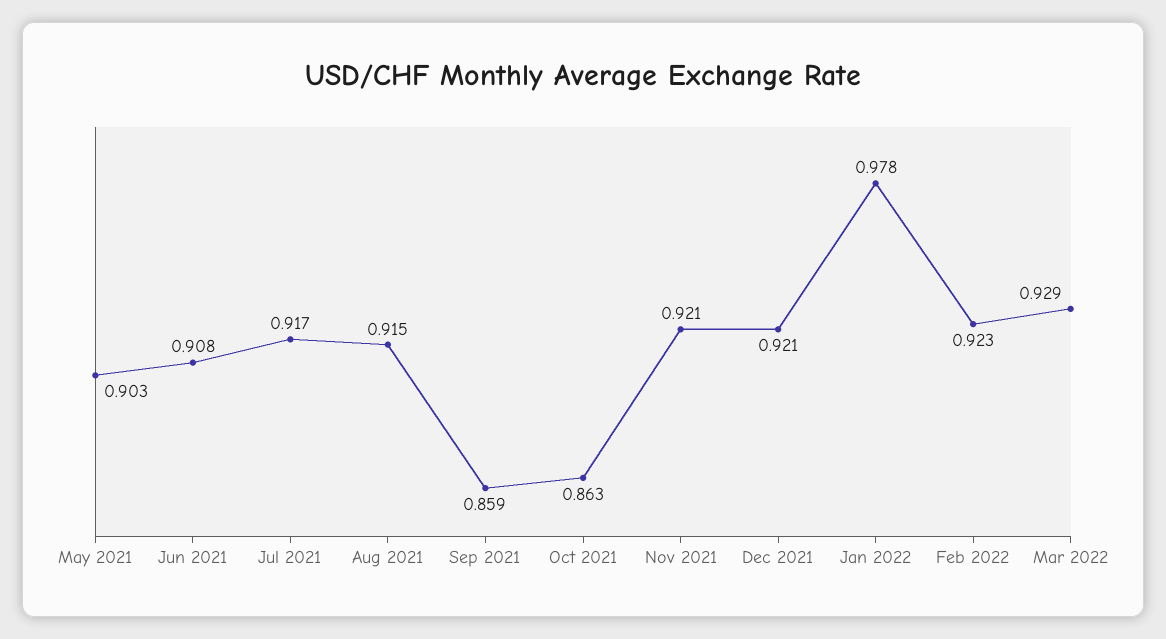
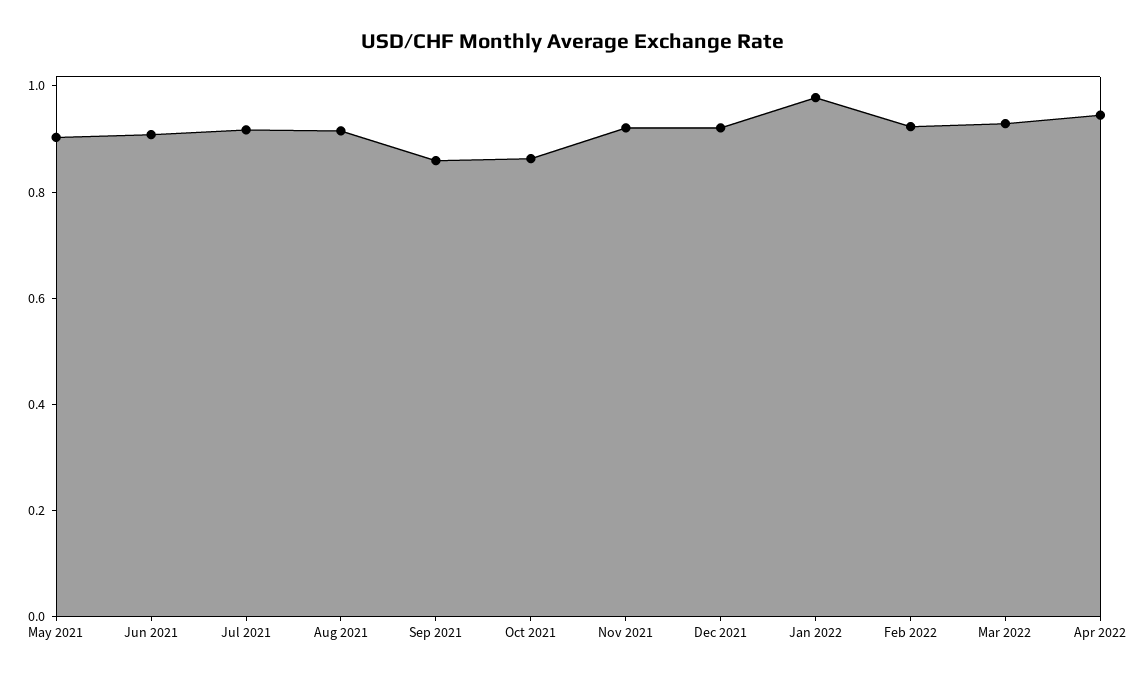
Apr 2022: none -> 0.95

